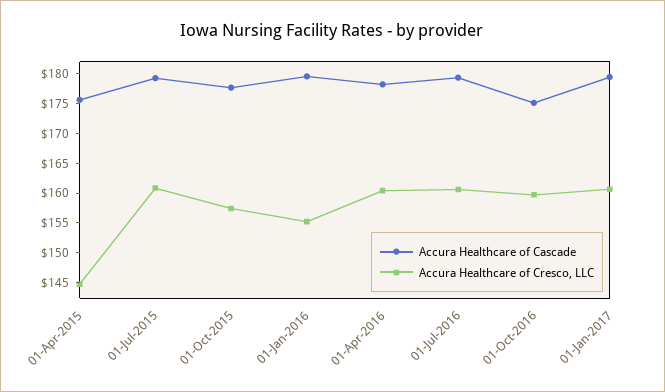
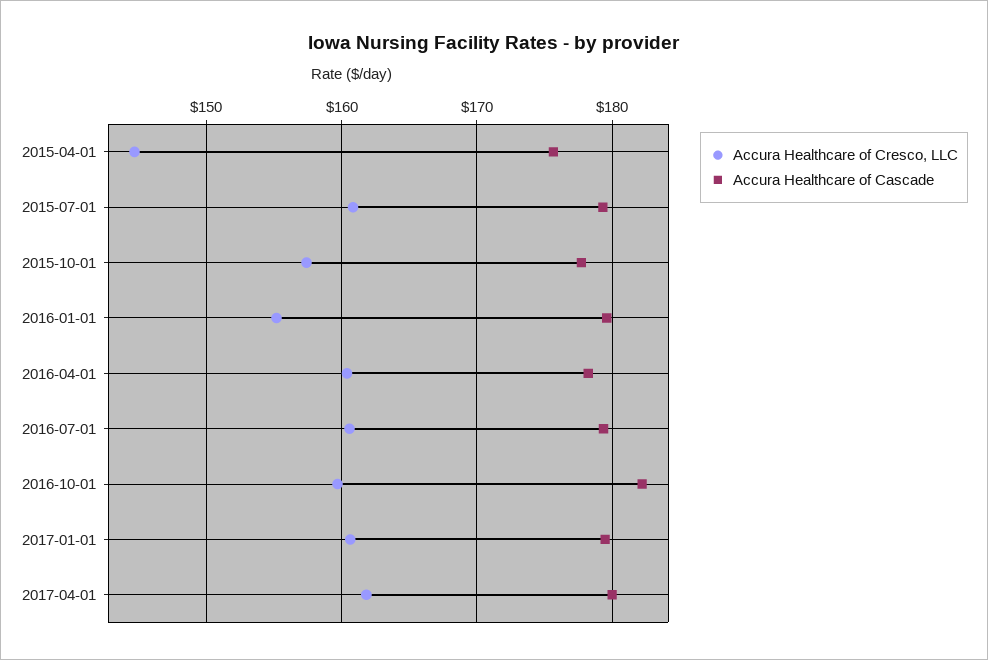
Accura Healthcare of Cascade, 01-Oct-2016: 175 -> 182
Accura Healthcare of Cresco, LLC, 2017-04-01: none -> 162
Accura Healthcare of Cascade, 2017-04-01: none -> 180

